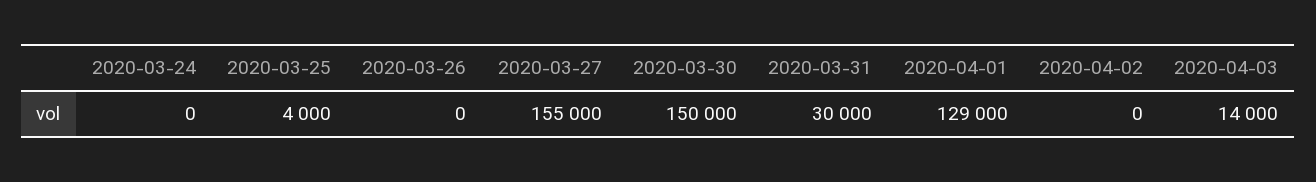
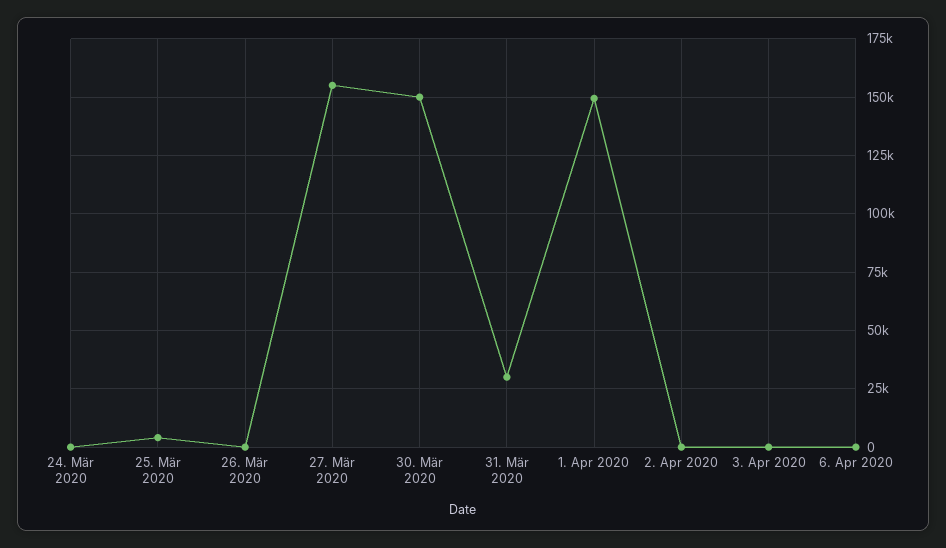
2020-04-01: 129000 -> 150000
2020-04-03: 14000 -> 0
6. Apr 2020: none -> 0

